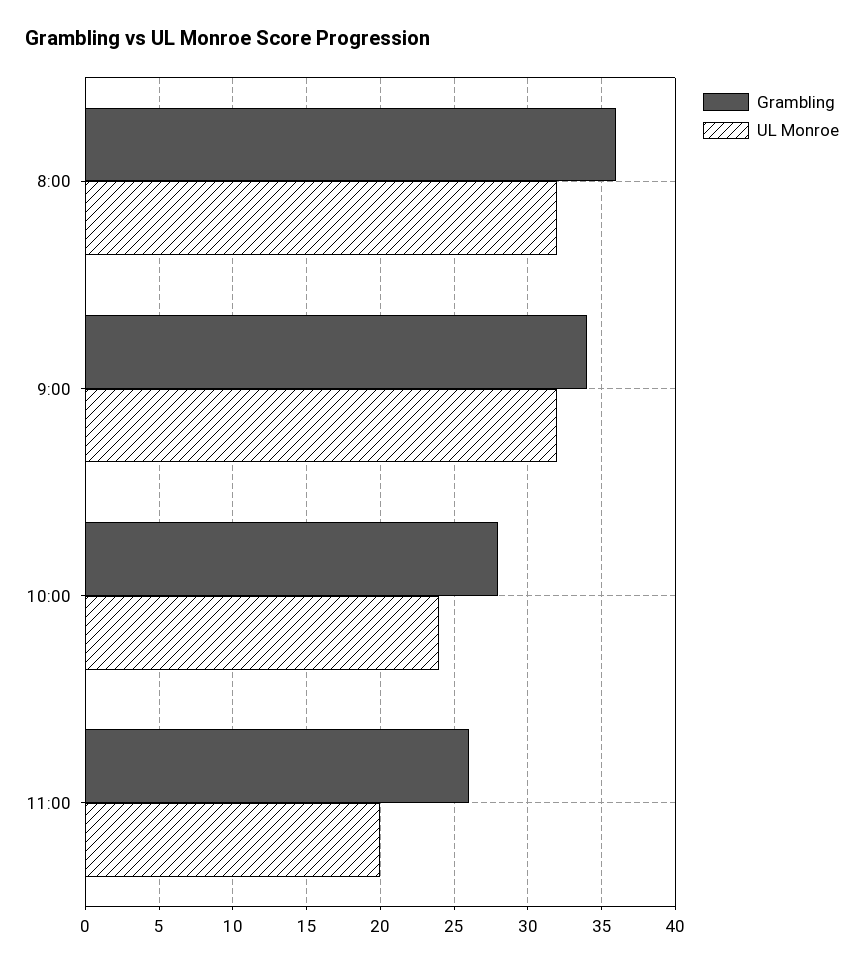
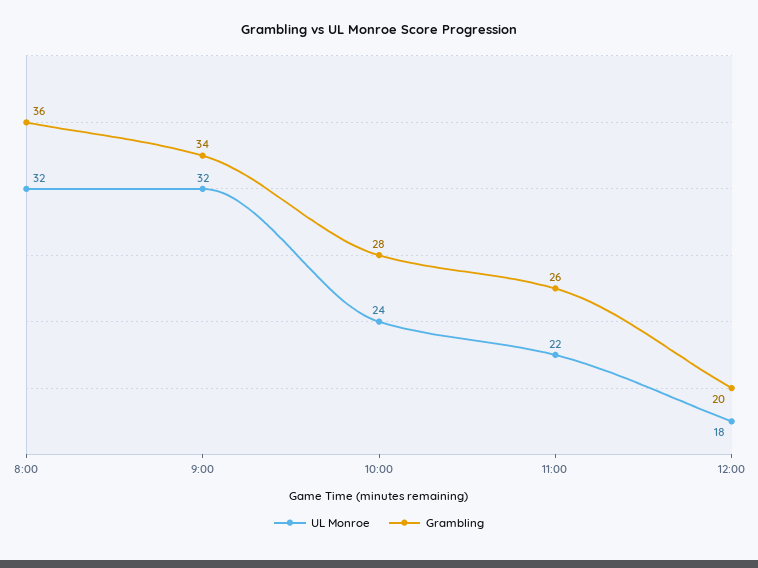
UL Monroe, 11:00: 20 -> 22
UL Monroe, 12:00: none -> 18
Grambling, 12:00: none -> 20

